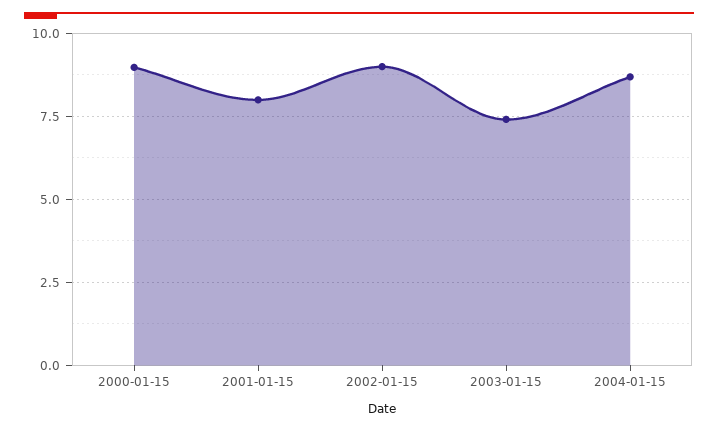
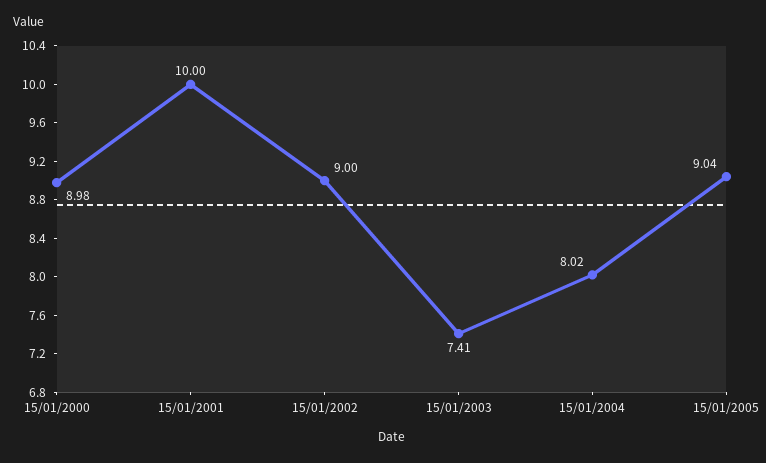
2001-01-15: 8 -> 10
2004-01-15: 8.75 -> 8.02
15/01/2005: none -> 9.04

